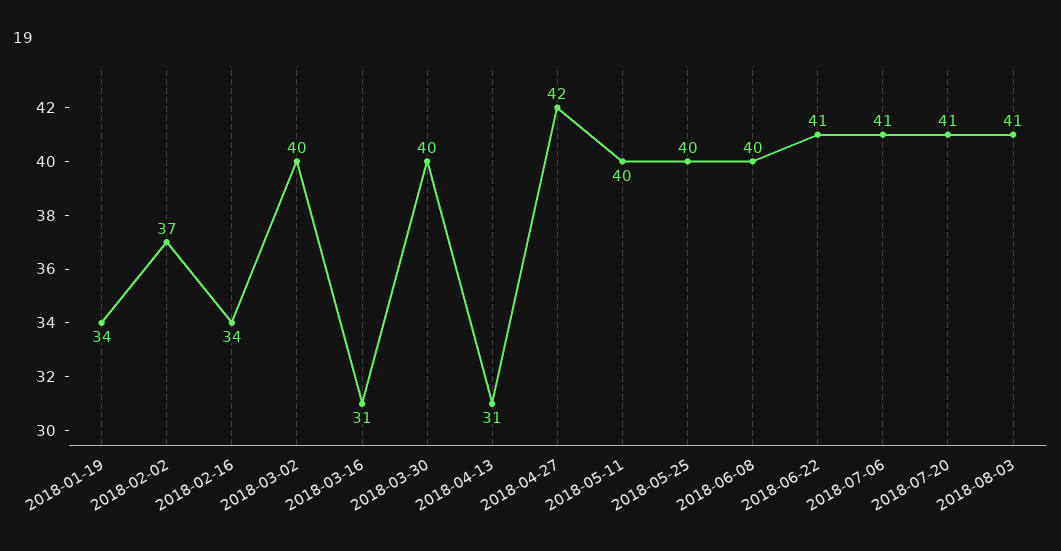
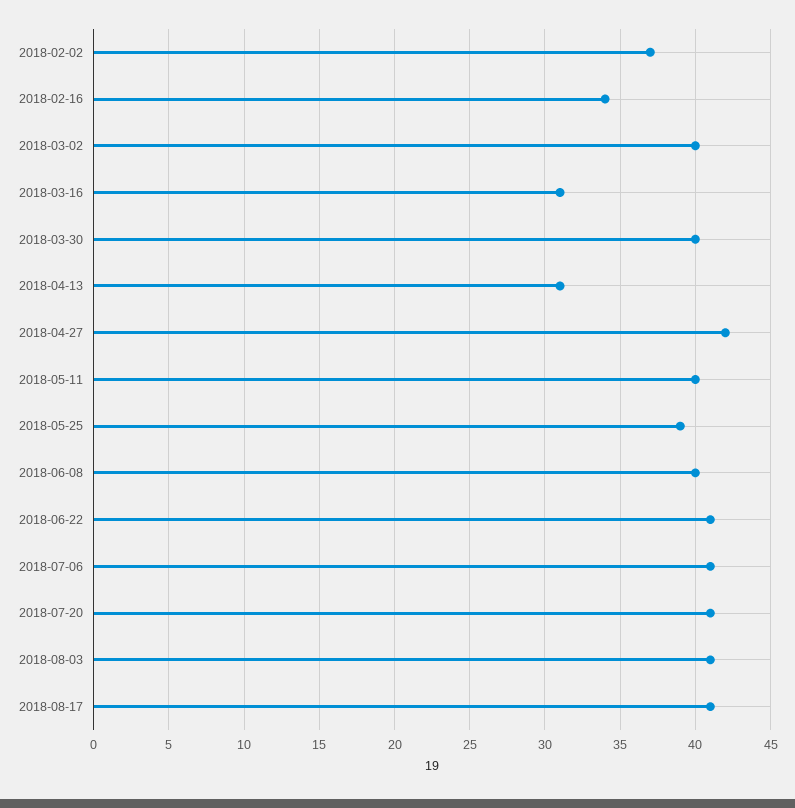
2018-01-19: 34 -> none
2018-05-25: 40 -> 39
2018-08-17: none -> 41

